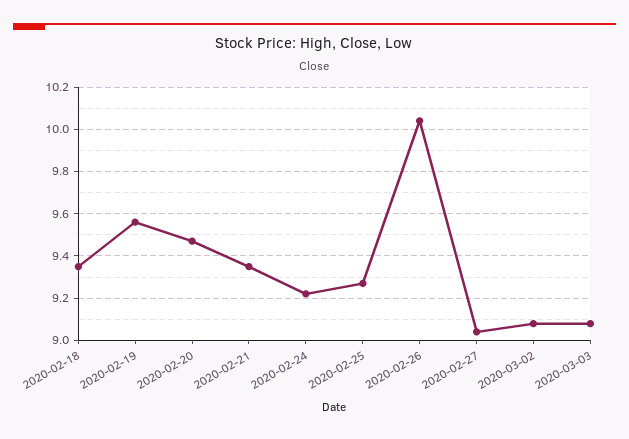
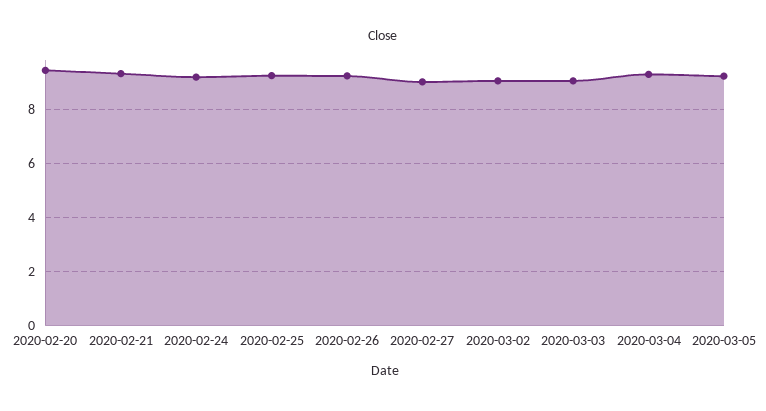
2020-02-18: 9.35 -> none
2020-02-19: 9.55 -> none
2020-02-26: 10.05 -> 9.25
2020-03-04: none -> 9.25
2020-03-05: none -> 9.25

